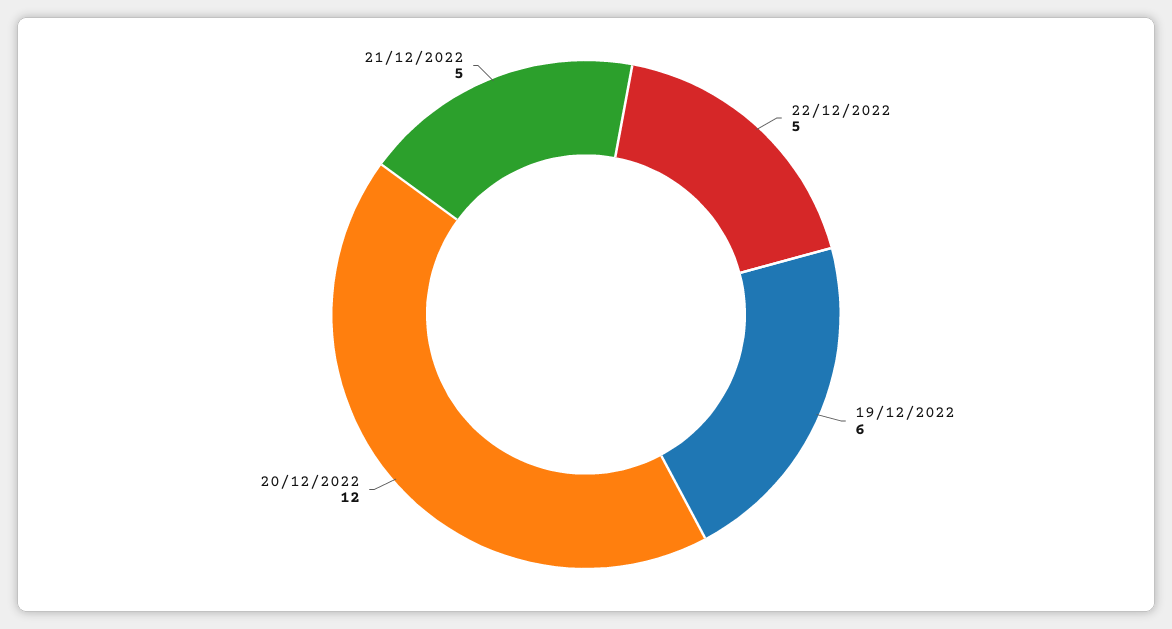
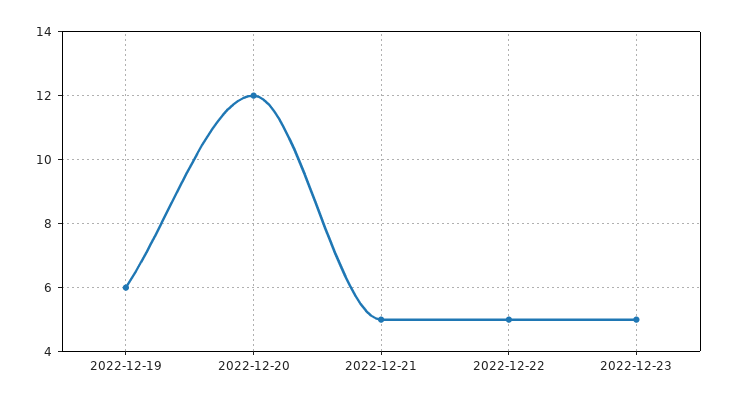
2022-12-23: none -> 5

